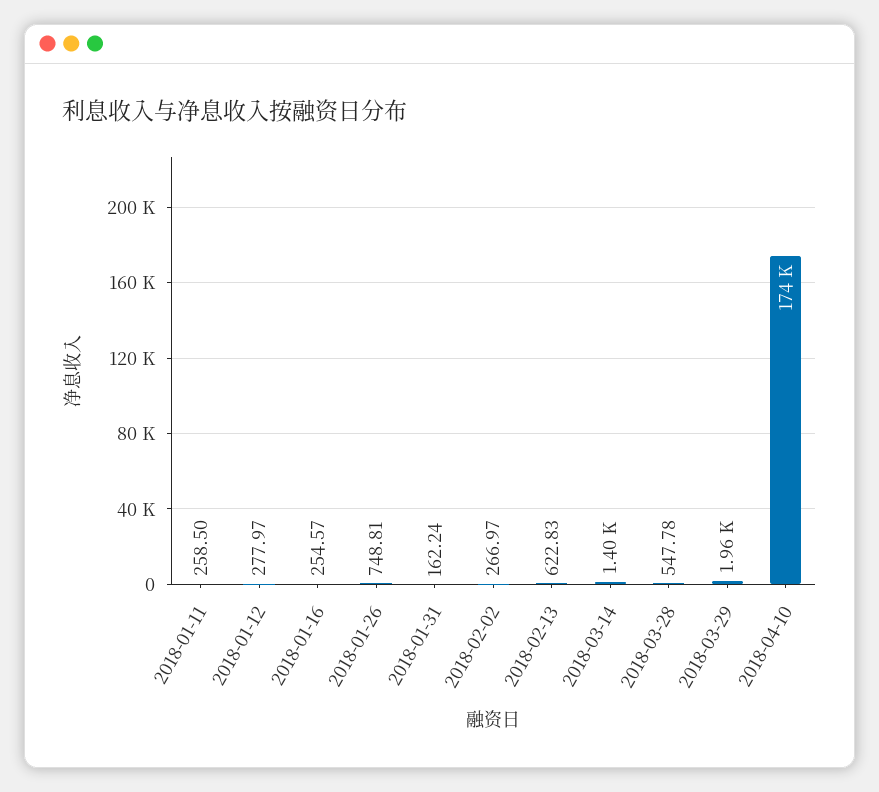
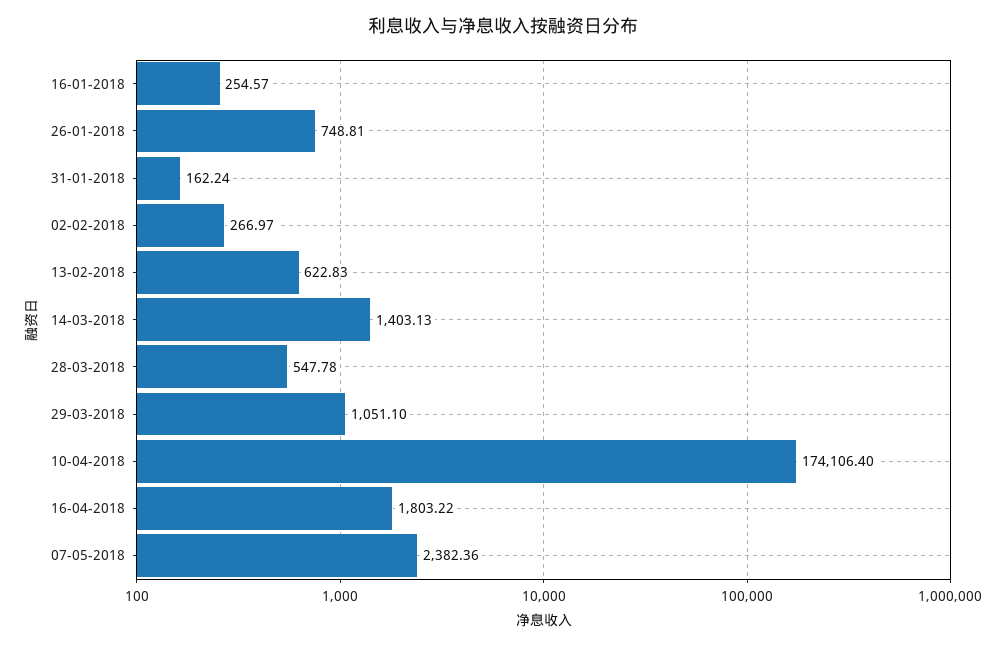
2018-01-11: 258.5 -> none
2018-01-12: 277.97 -> none
2018-03-29: 1960 -> 1051.1
16-04-2018: none -> 1803.22
07-05-2018: none -> 2382.36

